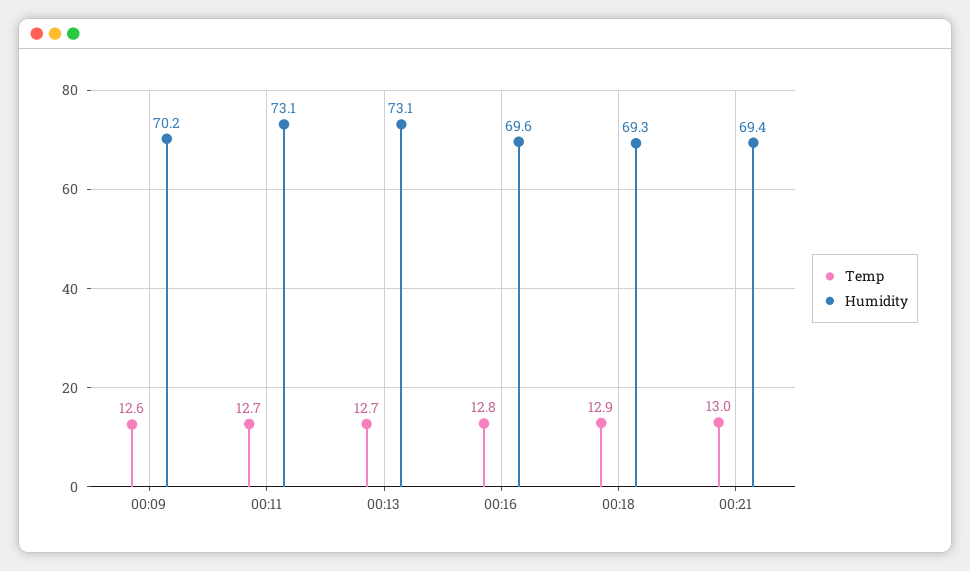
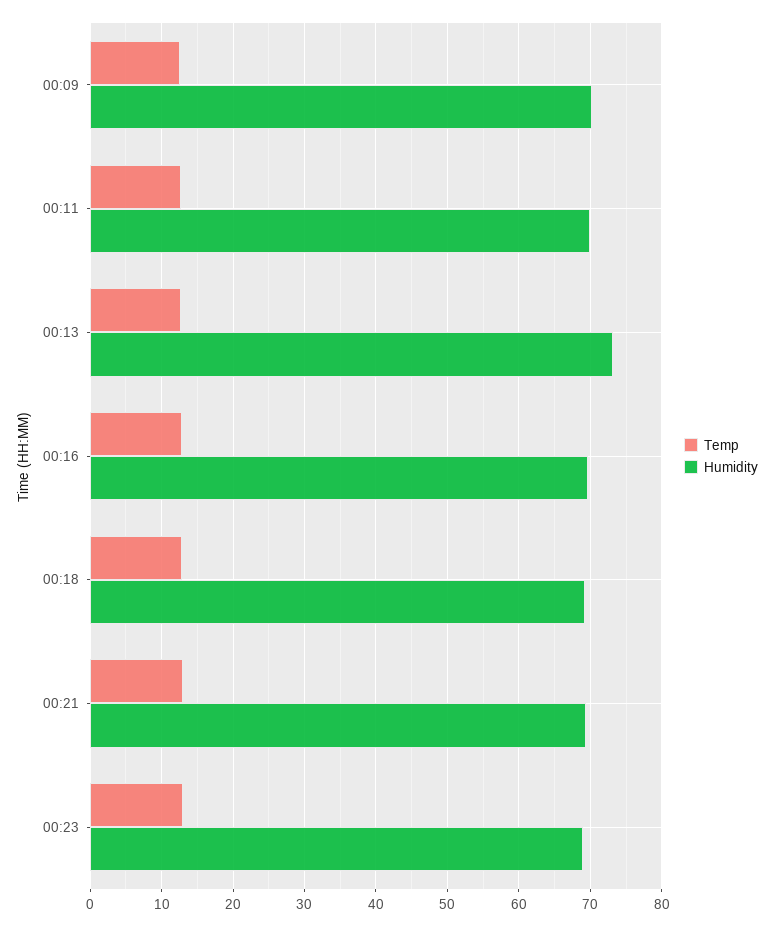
Humidity, 00:11: 73.1 -> 70
Temp, 00:23: none -> 13
Humidity, 00:23: none -> 69

